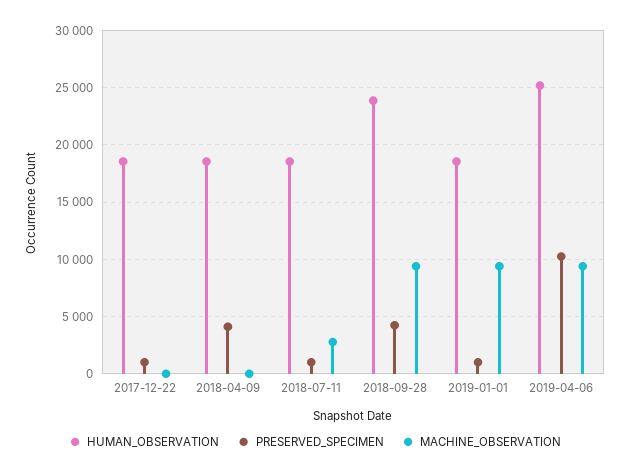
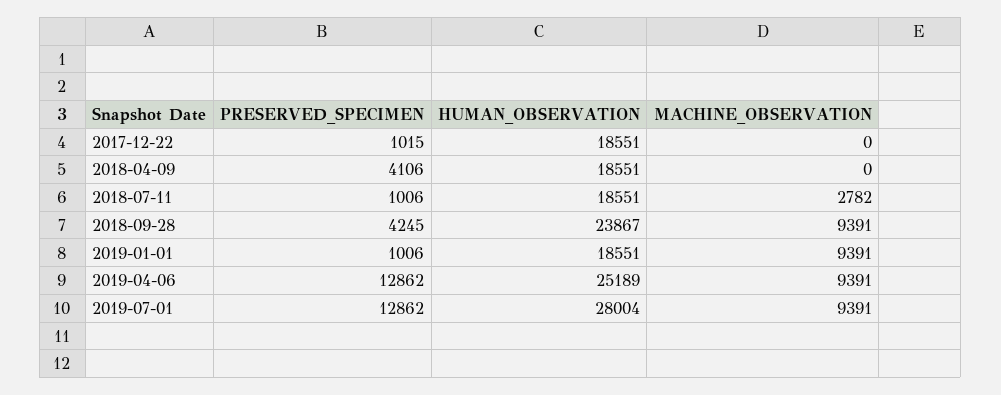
PRESERVED_SPECIMEN, 2019-04-06: 10000 -> 12862
PRESERVED_SPECIMEN, 2019-07-01: none -> 12862
HUMAN_OBSERVATION, 2019-07-01: none -> 28004
MACHINE_OBSERVATION, 2019-07-01: none -> 9391

